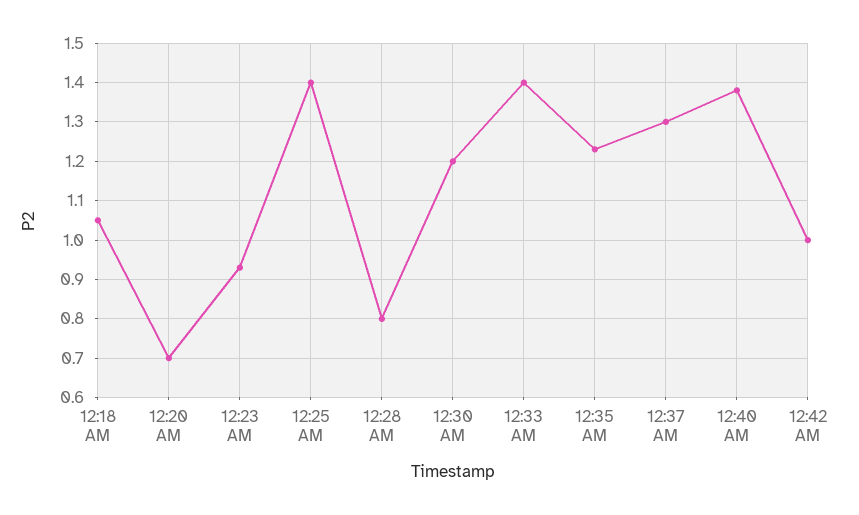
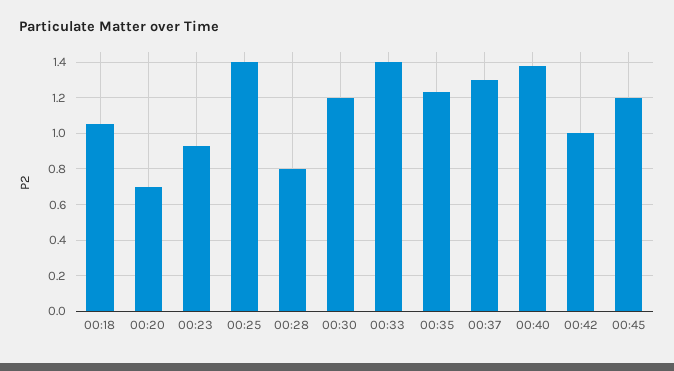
00:45: none -> 1.2

